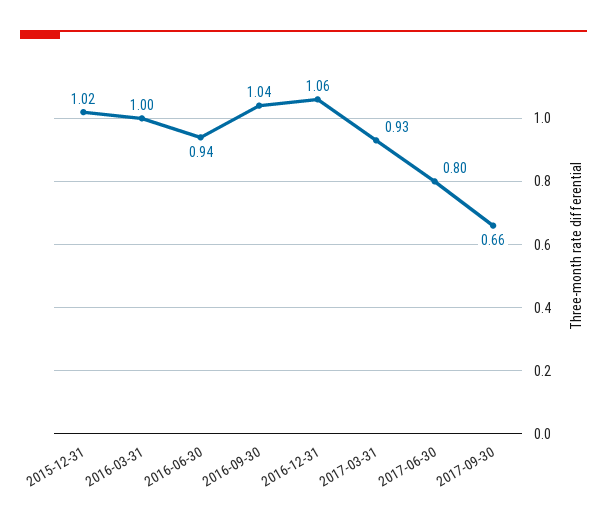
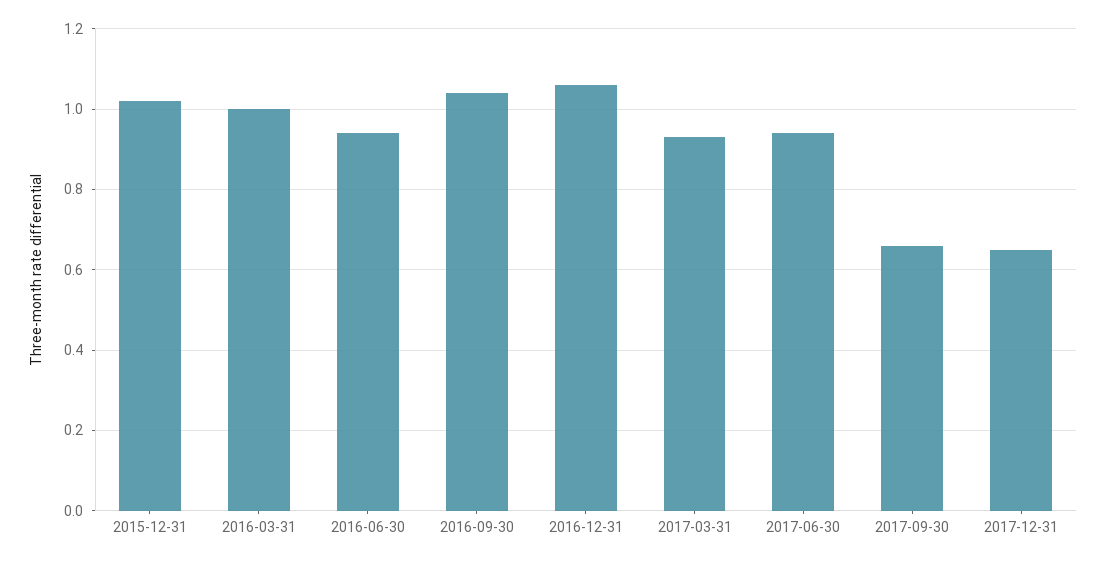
2017-06-30: 0.8 -> 0.95
2017-12-31: none -> 0.65

